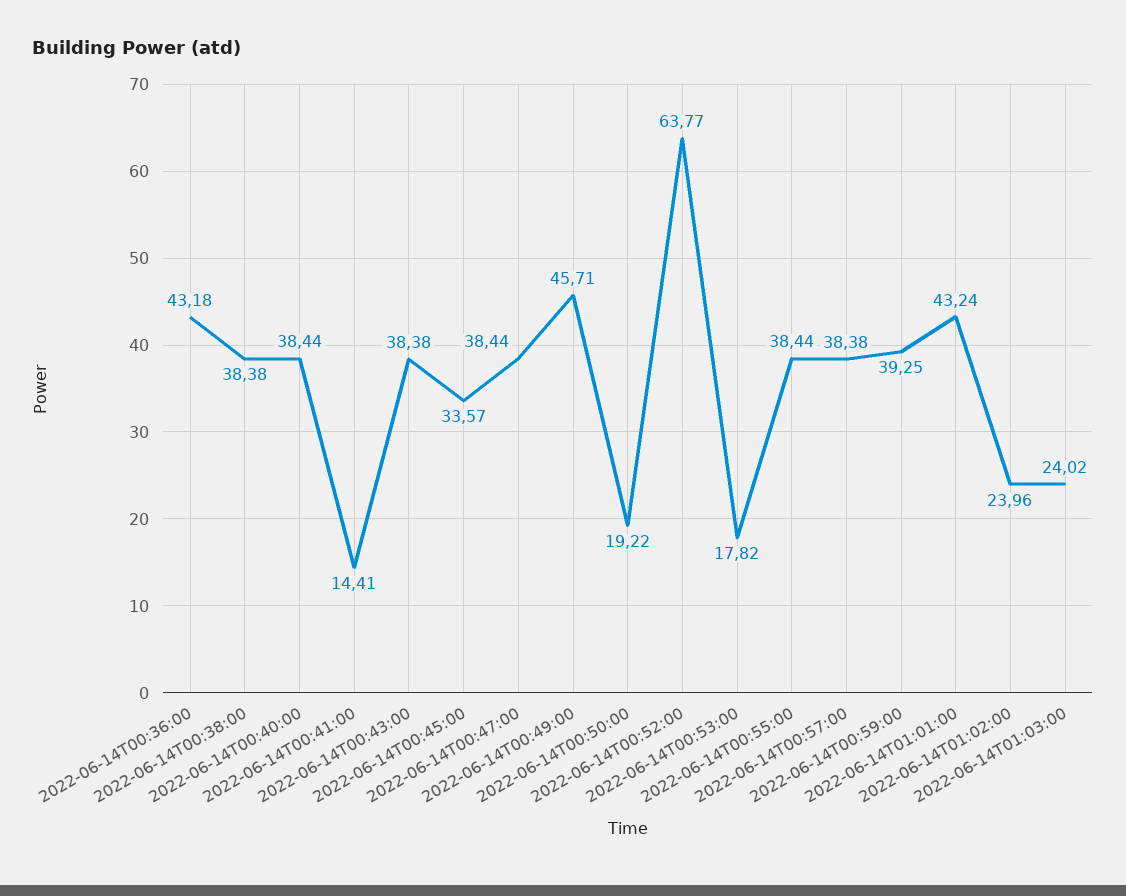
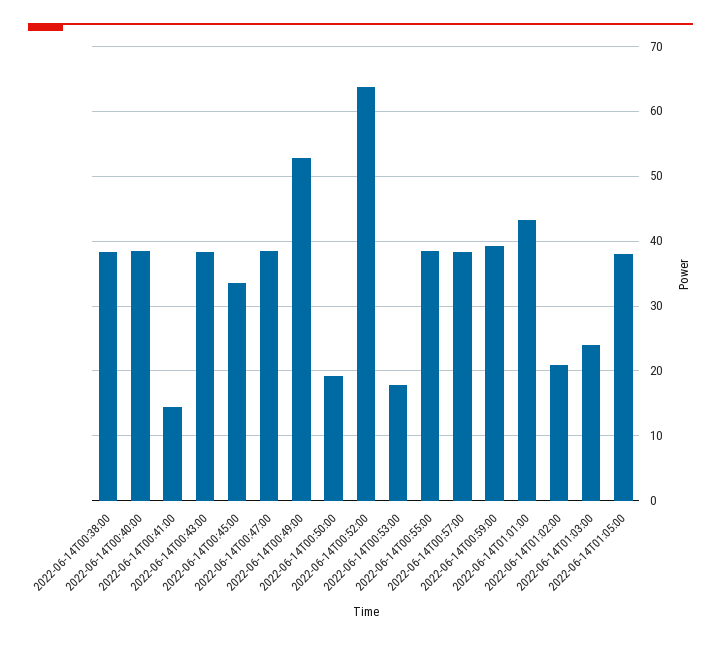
2022-06-14T00:36:00: 43.18 -> none
2022-06-14T00:49:00: 45.71 -> 53
2022-06-14T01:02:00: 23.96 -> 21
2022-06-14T01:05:00: none -> 38

